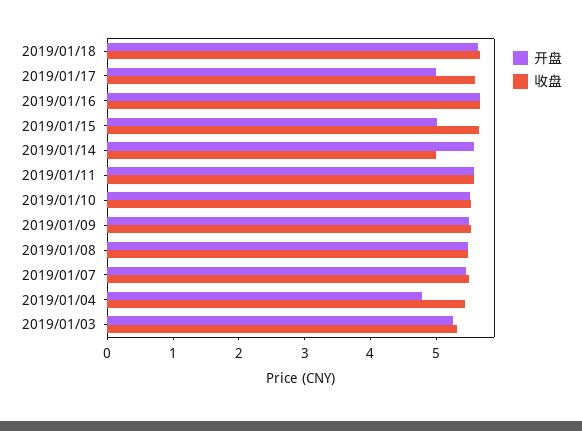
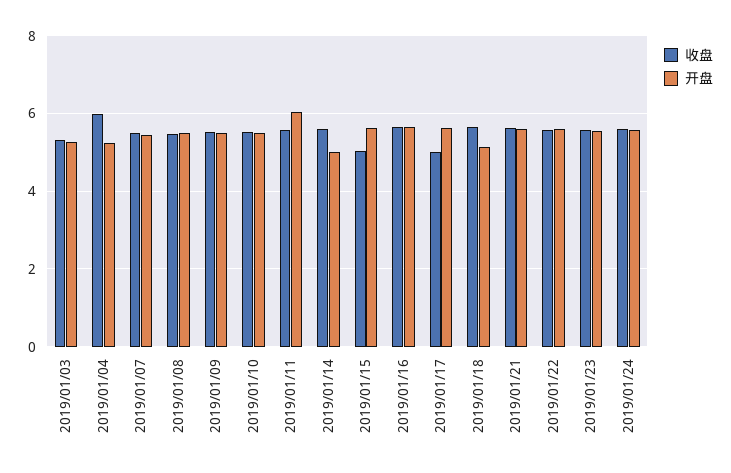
开盘, 2019/01/18: 5.6 -> 5.2
开盘, 2019/01/17: 5 -> 5.6
收盘, 2019/01/17: 5.6 -> 5
开盘, 2019/01/15: 5 -> 5.6
收盘, 2019/01/15: 5.6 -> 5
开盘, 2019/01/14: 5.6 -> 5
收盘, 2019/01/14: 5 -> 5.6
开盘, 2019/01/11: 5.6 -> 6
开盘, 2019/01/04: 4.8 -> 5.2
收盘, 2019/01/04: 5.4 -> 6
收盘, 2019/01/21: none -> 5.6
开盘, 2019/01/21: none -> 5.6
收盘, 2019/01/22: none -> 5.6
开盘, 2019/01/22: none -> 5.6
收盘, 2019/01/23: none -> 5.6
开盘, 2019/01/23: none -> 5.6
收盘, 2019/01/24: none -> 5.6
开盘, 2019/01/24: none -> 5.6

